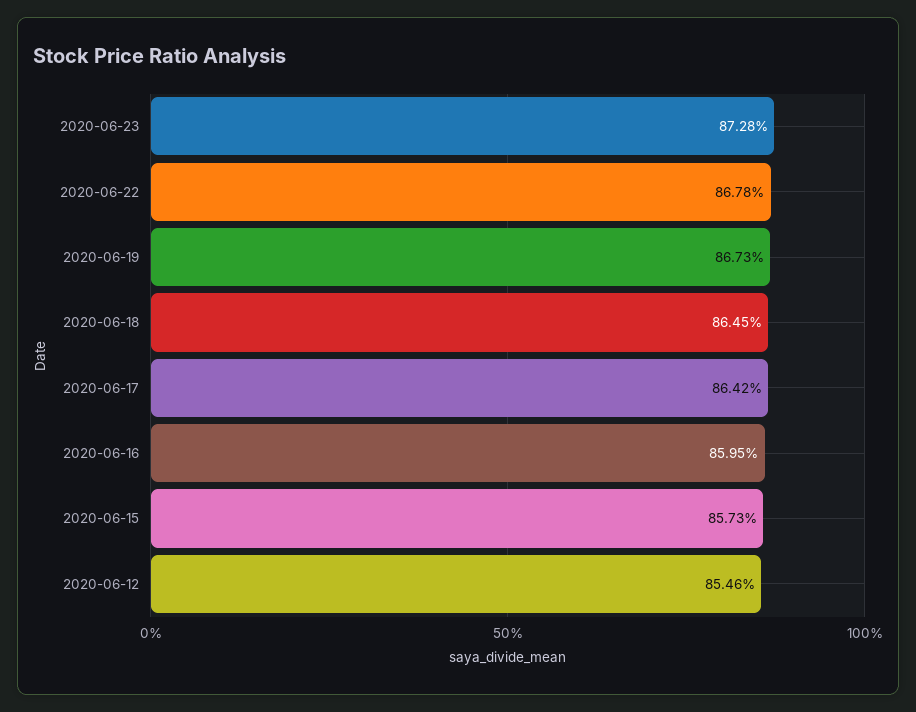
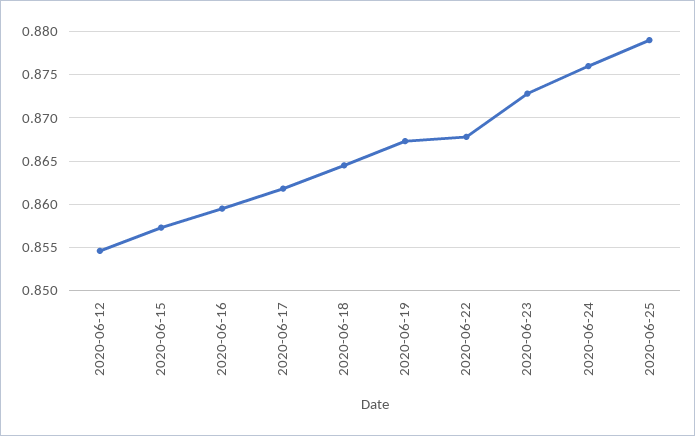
2020-06-17: 0.8642 -> 0.862
2020-06-24: none -> 0.876
2020-06-25: none -> 0.879

